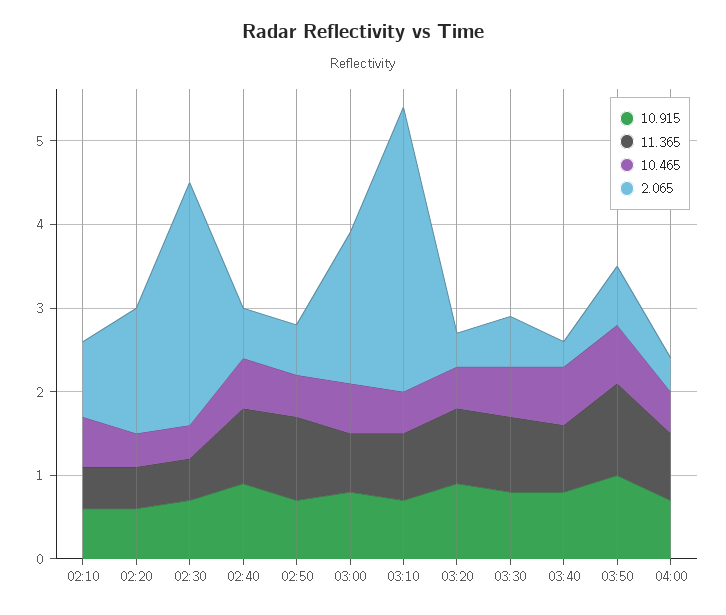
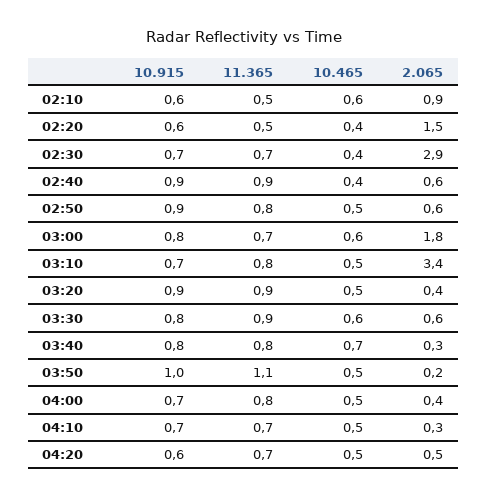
11.365, 02:30: 0.5 -> 0.7
10.465, 02:40: 0.6 -> 0.4
10.915, 02:50: 0.7 -> 0.9
11.365, 02:50: 1 -> 0.8
10.465, 03:50: 0.7 -> 0.5
2.065, 03:50: 0.7 -> 0.2
10.915, 04:10: none -> 0.7
11.365, 04:10: none -> 0.7
10.465, 04:10: none -> 0.5
2.065, 04:10: none -> 0.3
10.915, 04:20: none -> 0.6
11.365, 04:20: none -> 0.7
10.465, 04:20: none -> 0.5
2.065, 04:20: none -> 0.5

